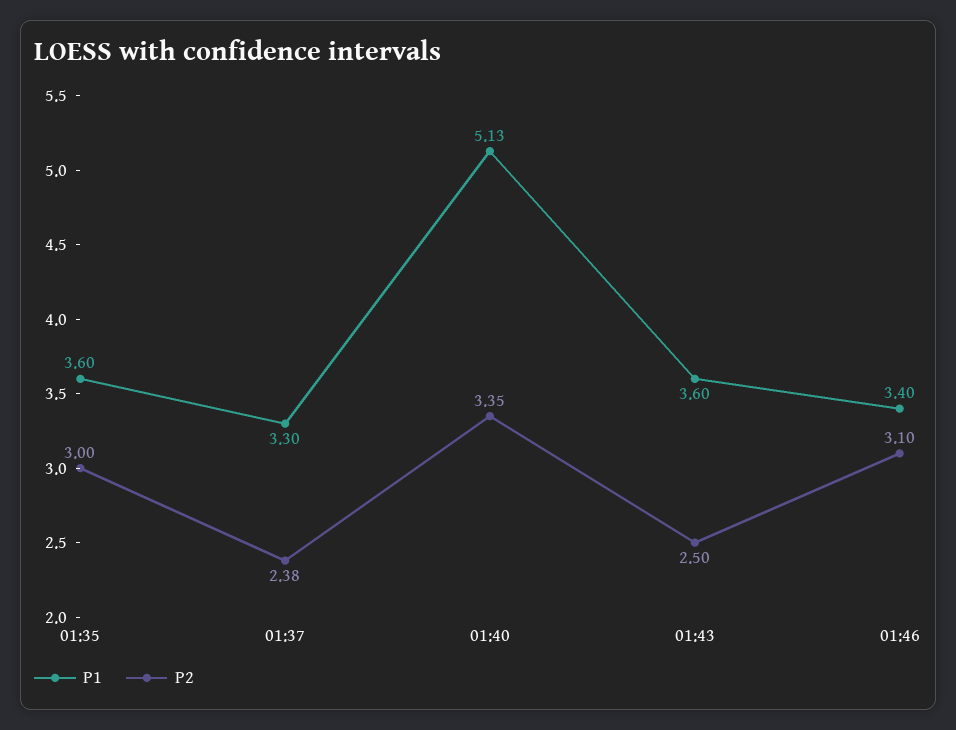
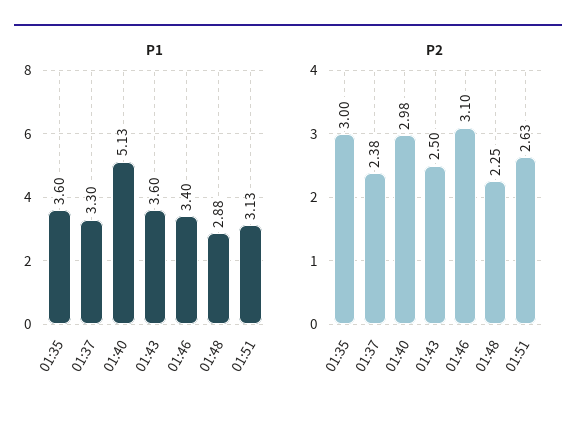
P2, 01:40: 3.35 -> 2.98
P1, 01:48: none -> 2.88
P1, 01:51: none -> 3.13
P2, 01:48: none -> 2.25
P2, 01:51: none -> 2.63

